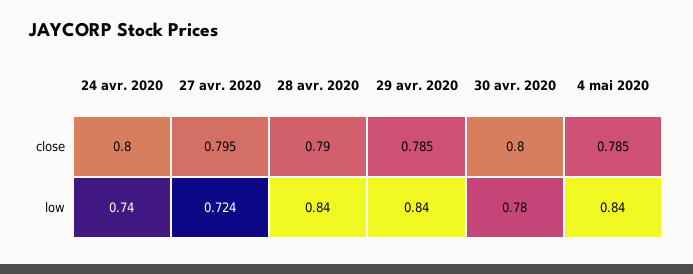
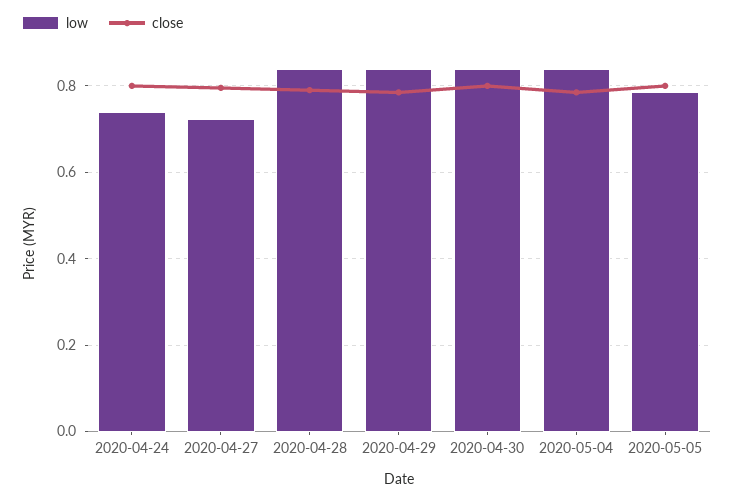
low, 30 avr. 2020: 0.78 -> 0.84
low, 2020-05-05: none -> 0.78
close, 2020-05-05: none -> 0.8

